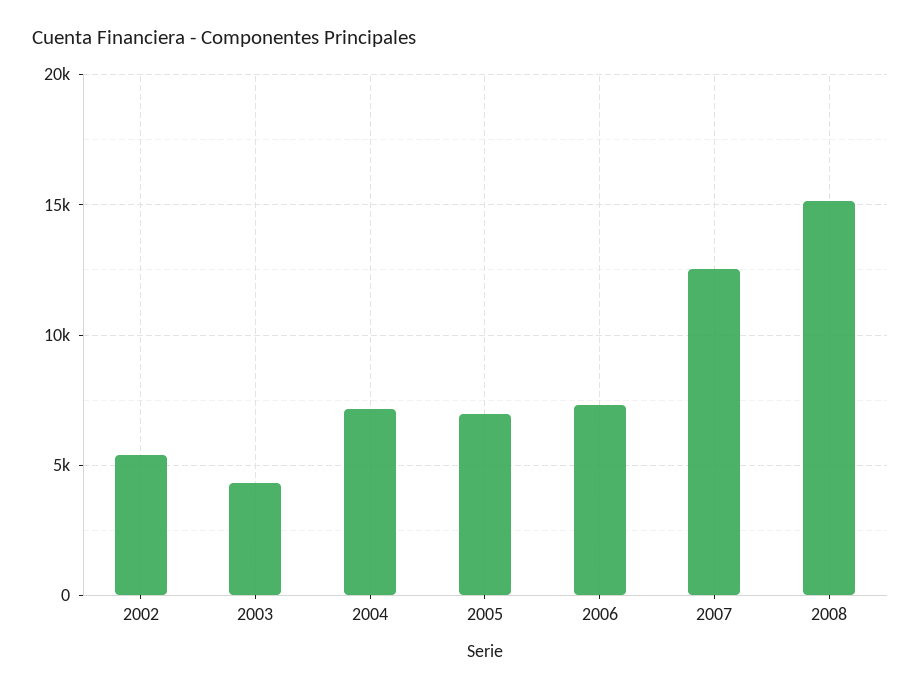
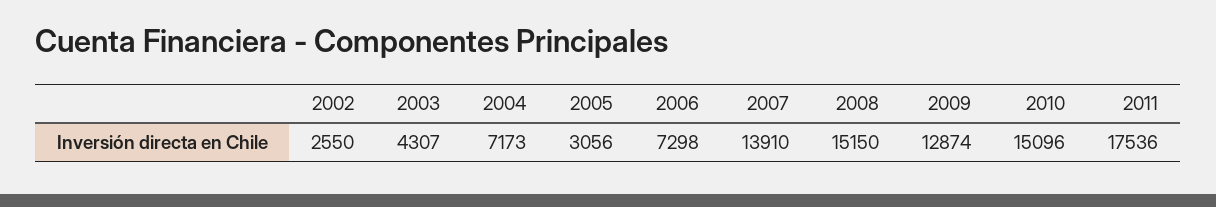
2002: 5500 -> 2550
2005: 7000 -> 3056
2007: 12500 -> 13910
2009: none -> 12874
2010: none -> 15096
2011: none -> 17536

